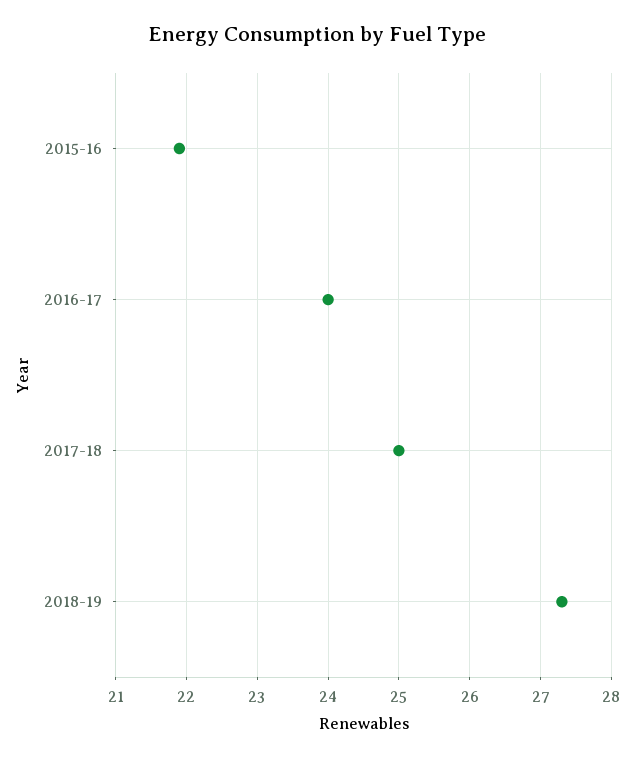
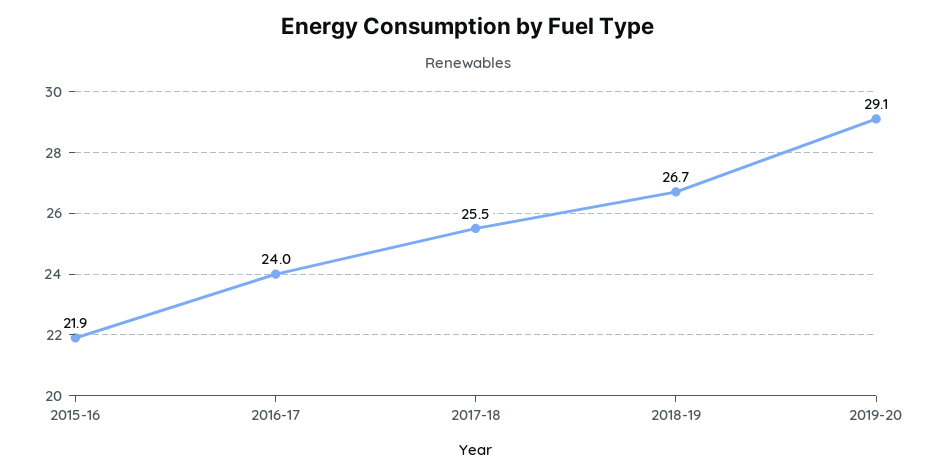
2017-18: 25 -> 25.5
2018-19: 27.3 -> 26.7
2019-20: none -> 29.1

